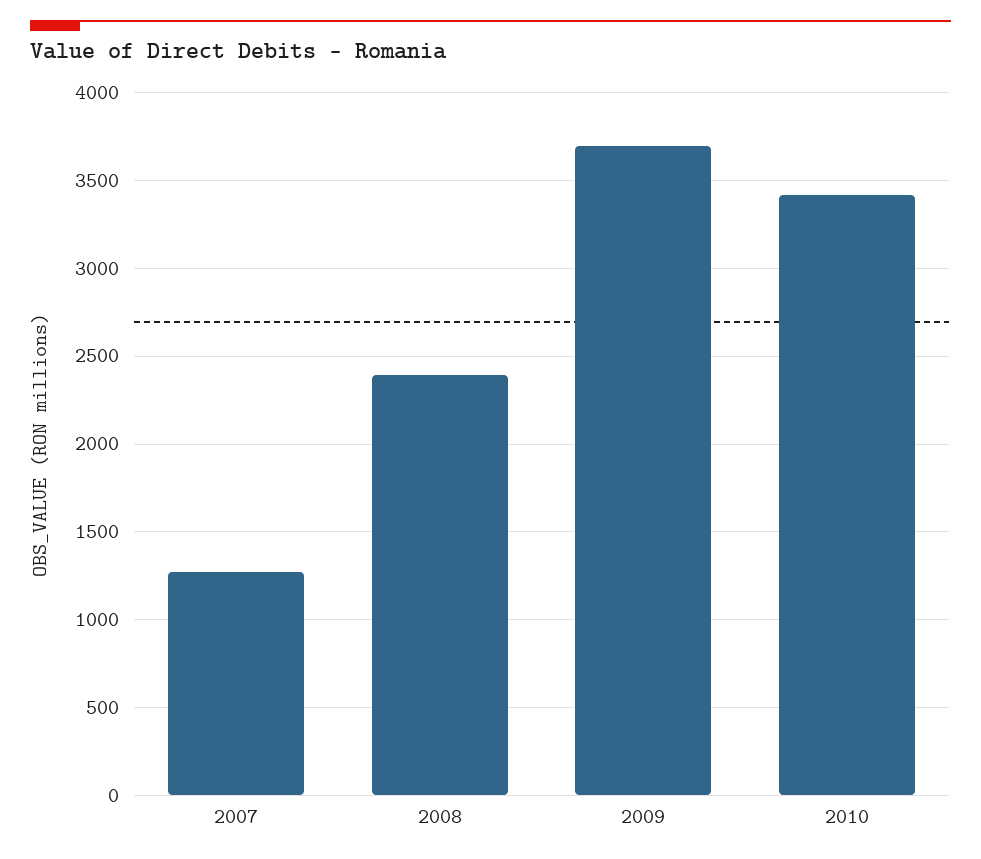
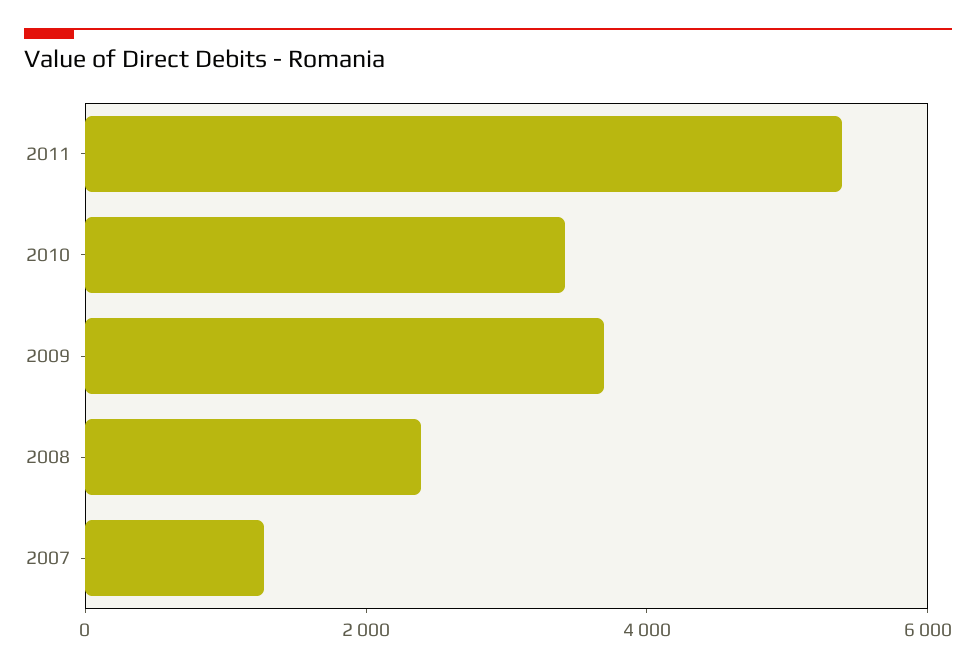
2011: none -> 5500

